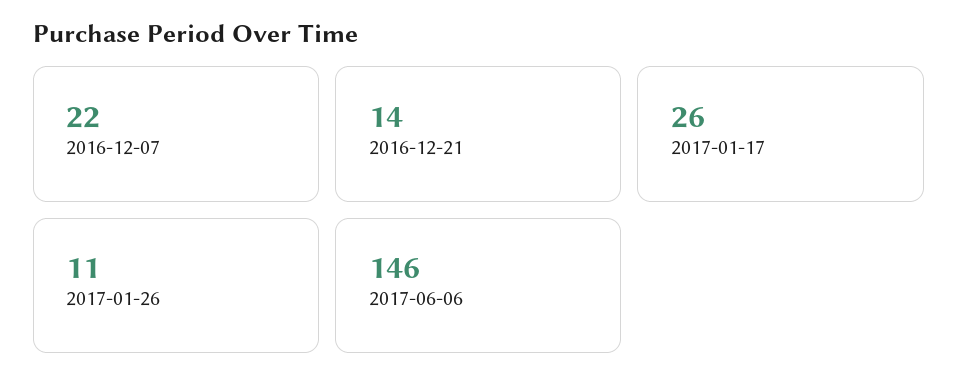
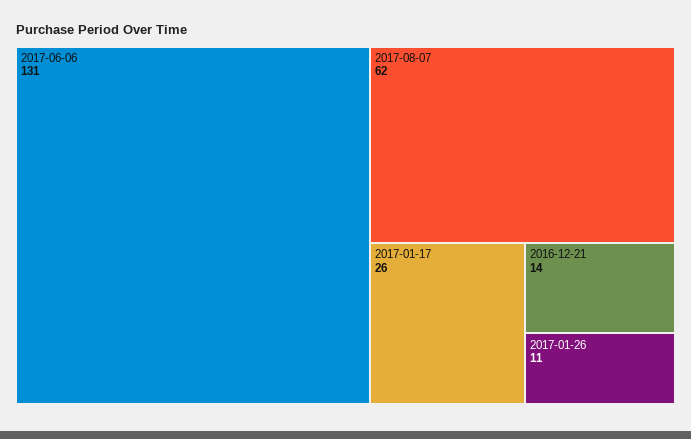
2016-12-07: 22 -> none
2017-06-06: 146 -> 131
2017-08-07: none -> 62

